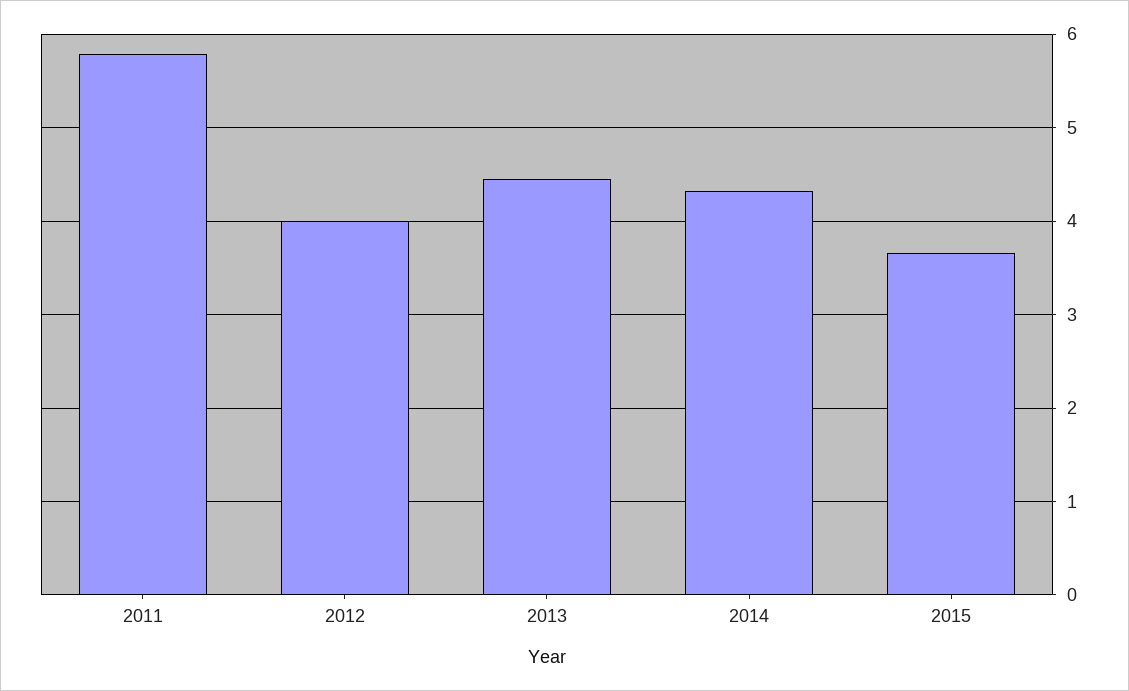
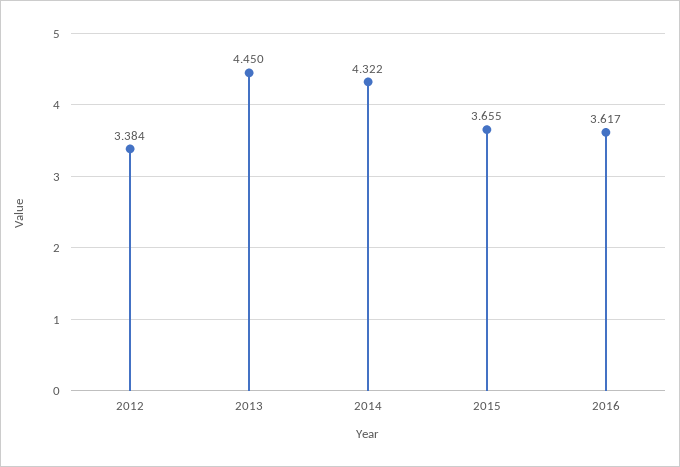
2011: 5.8 -> none
2012: 4 -> 3.384
2016: none -> 3.617

